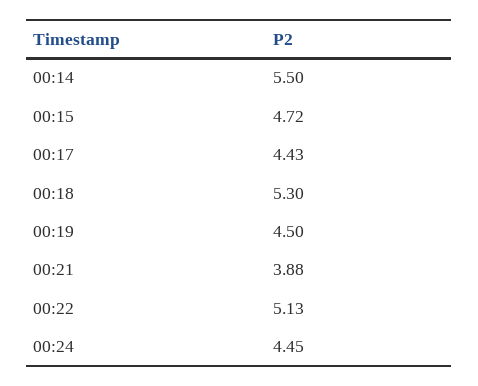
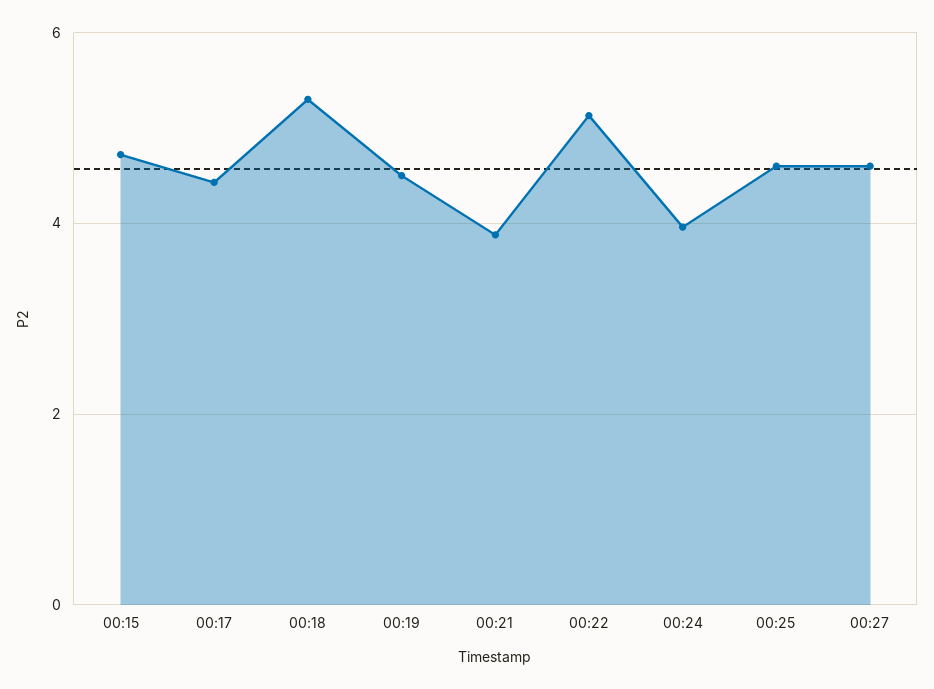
00:14: 5.5 -> none
00:24: 4.45 -> 4
00:25: none -> 4.6
00:27: none -> 4.6

